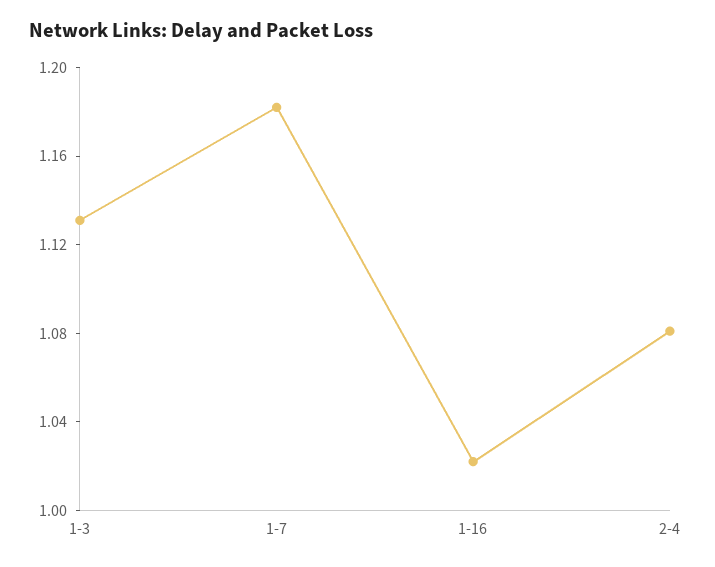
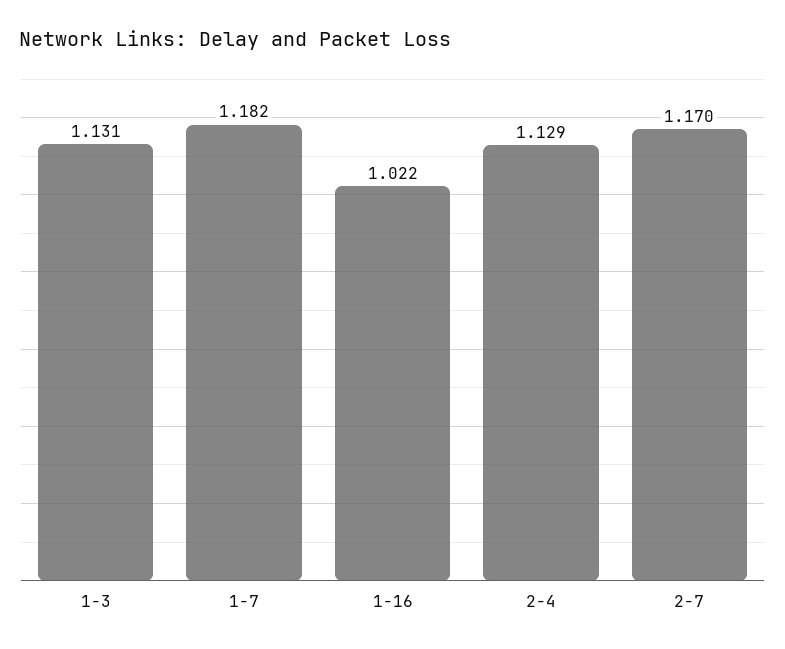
2-4: 1.08 -> 1.129
2-7: none -> 1.17

